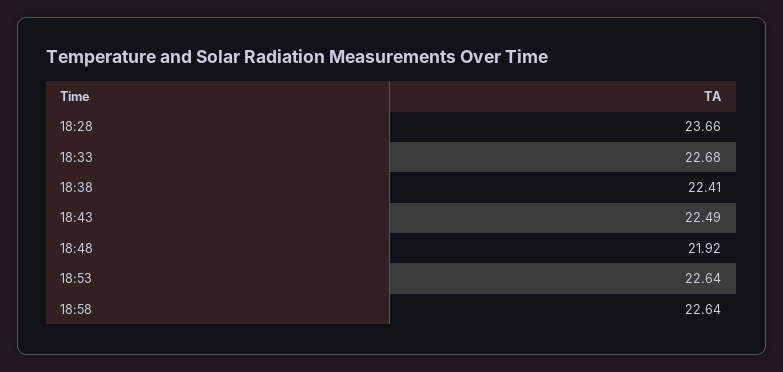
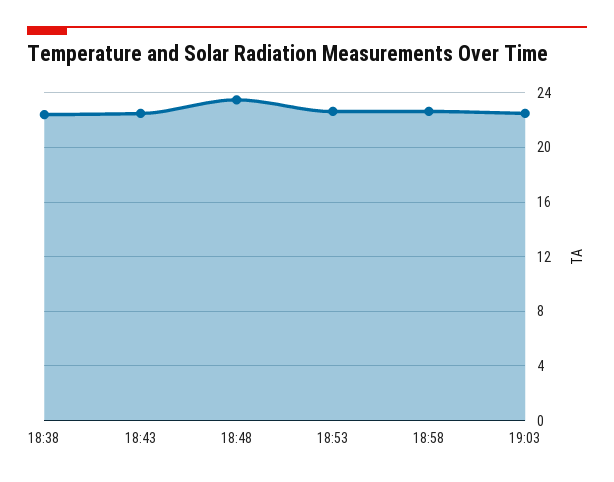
18:28: 23.66 -> none
18:33: 22.68 -> none
18:48: 21.92 -> 23.5
19:03: none -> 22.5

